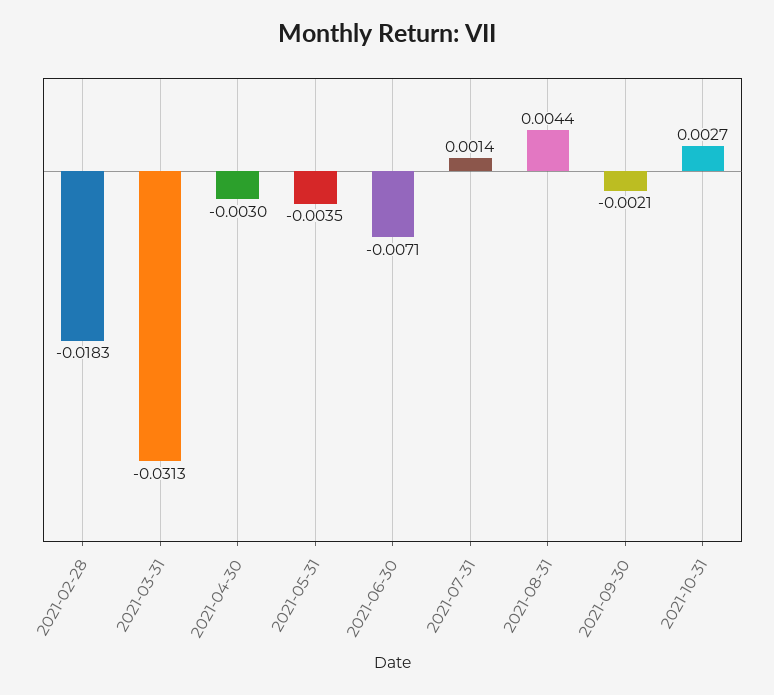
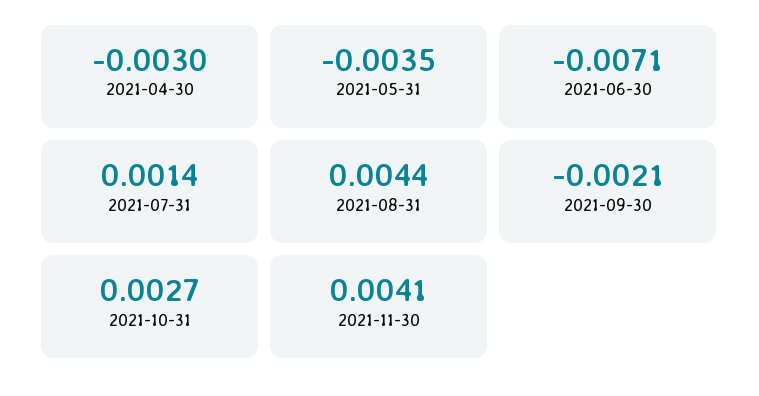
2021-02-28: -0.0183 -> none
2021-03-31: -0.0313 -> none
2021-11-30: none -> 0.0041

